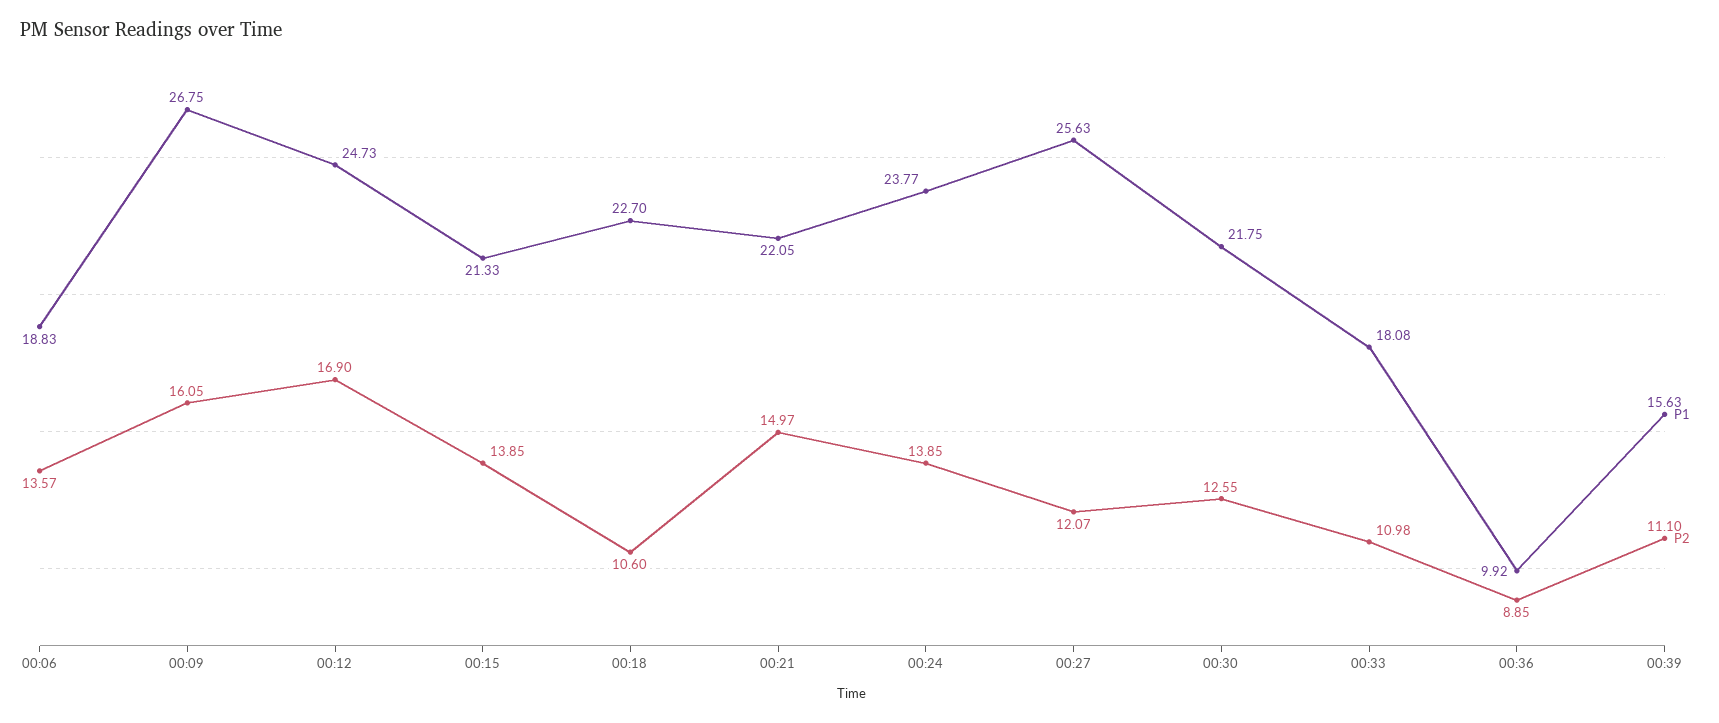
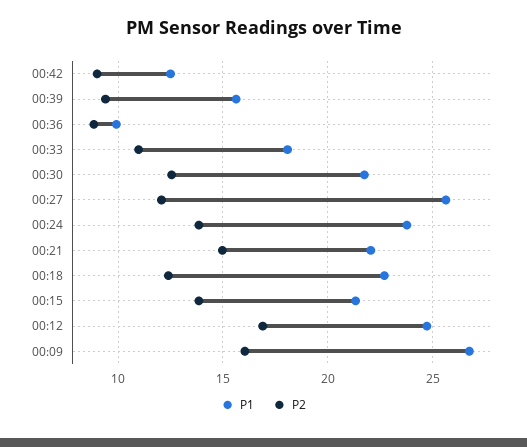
P1, 00:06: 18.83 -> none
P2, 00:06: 13.57 -> none
P2, 00:18: 10.6 -> 12.5
P2, 00:39: 11.1 -> 9.5
P1, 00:42: none -> 12.5
P2, 00:42: none -> 9

